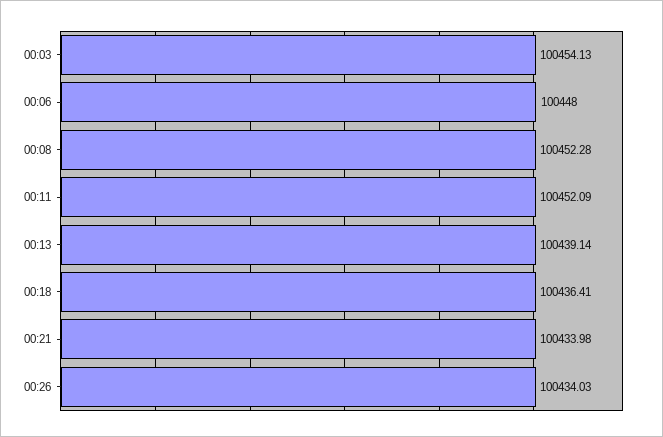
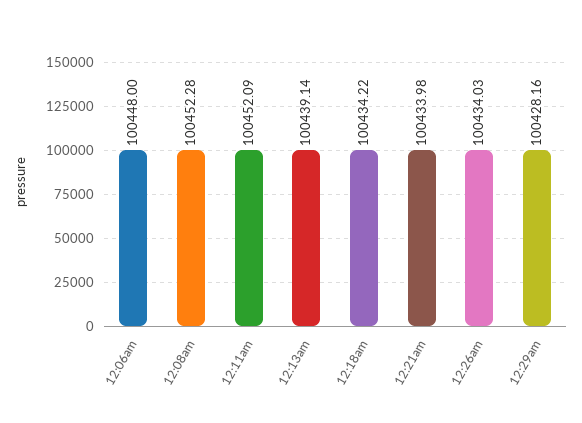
00:03: 100454.13 -> none
00:18: 100436.41 -> 100434.22
12:29am: none -> 100428.16

